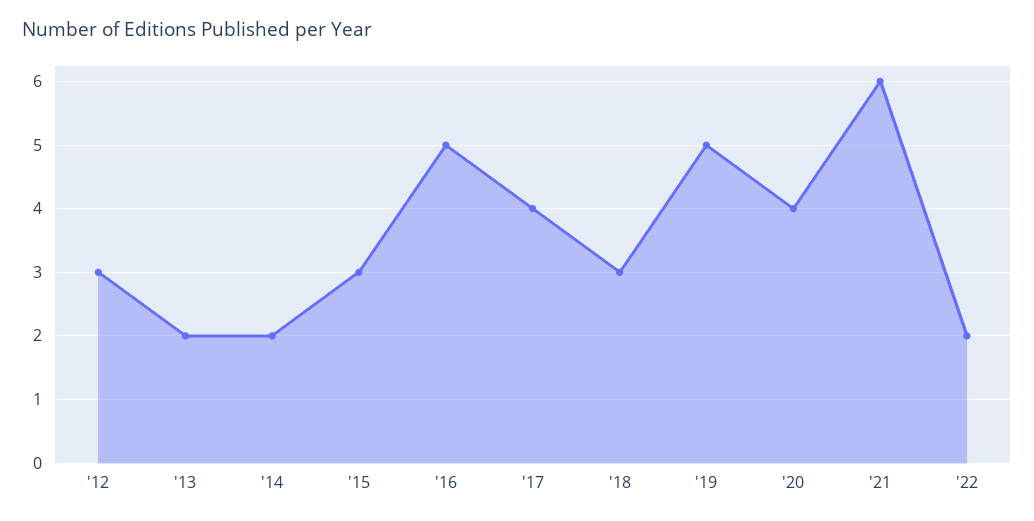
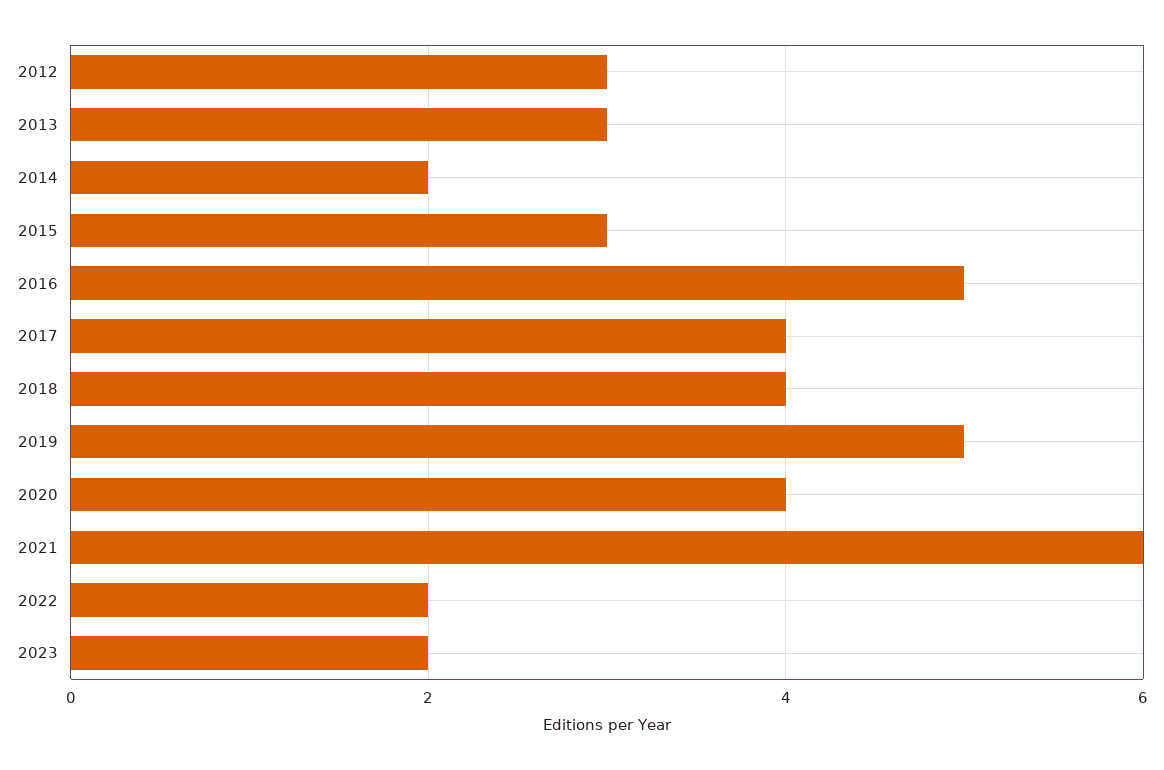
'13: 2 -> 3
'18: 3 -> 4
2023: none -> 2

